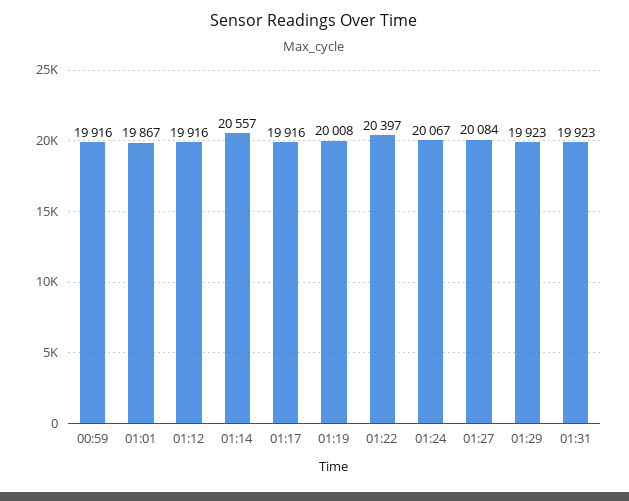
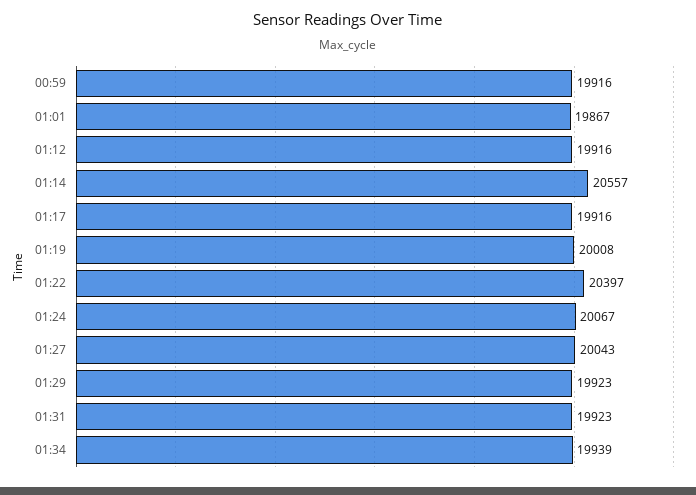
01:27: 20084 -> 20043
01:34: none -> 19939

